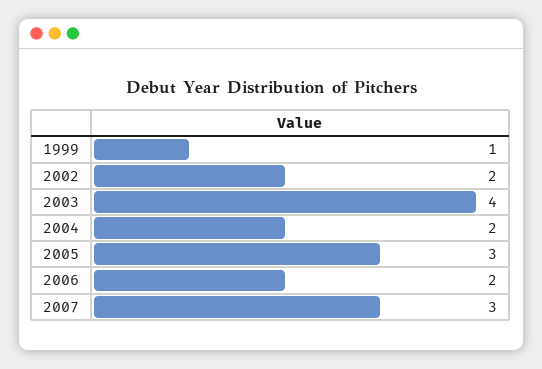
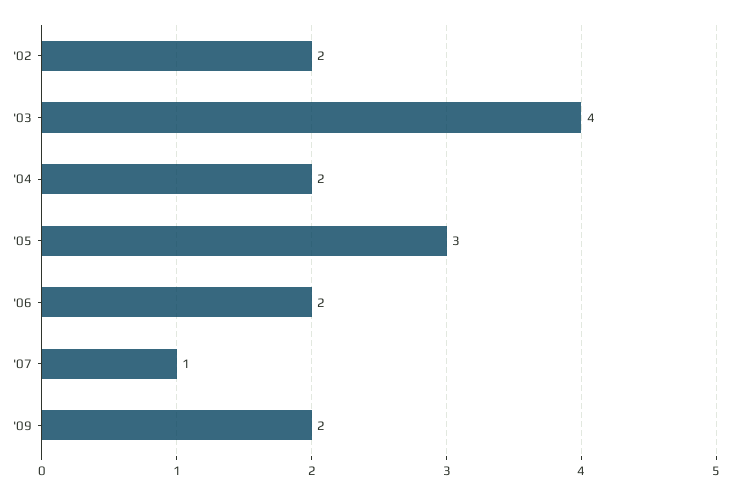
1999: 1 -> none
2007: 3 -> 1
'09: none -> 2

